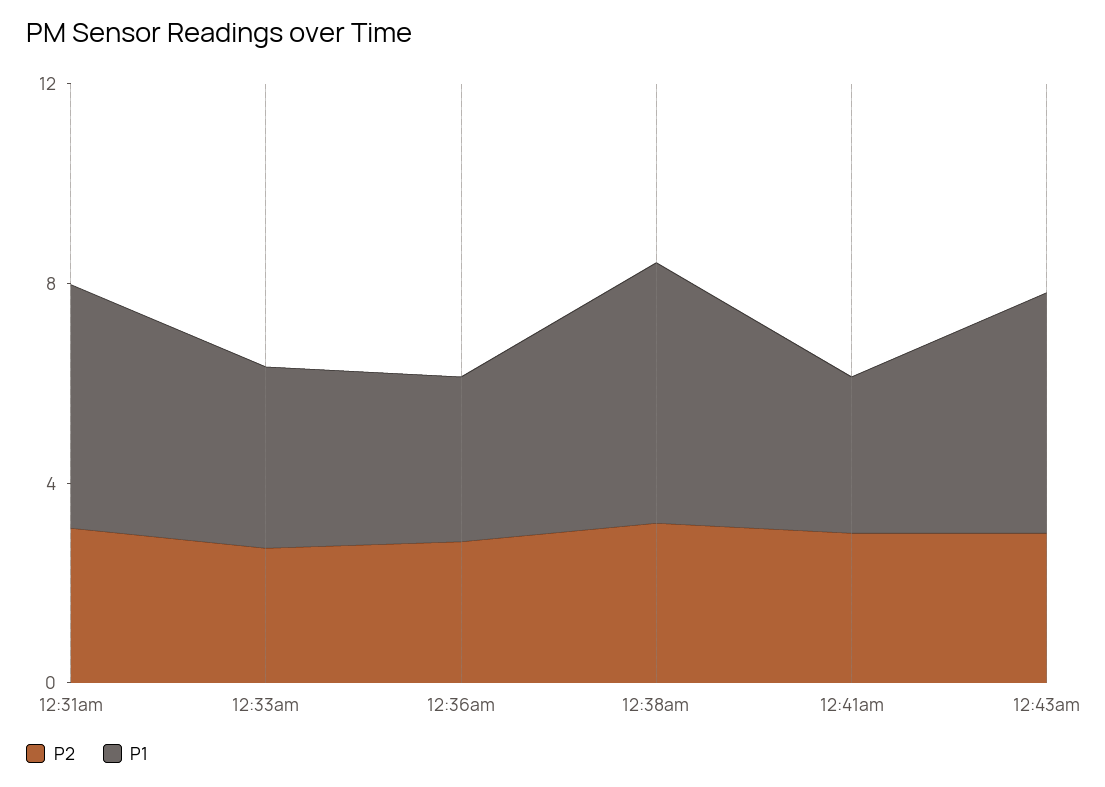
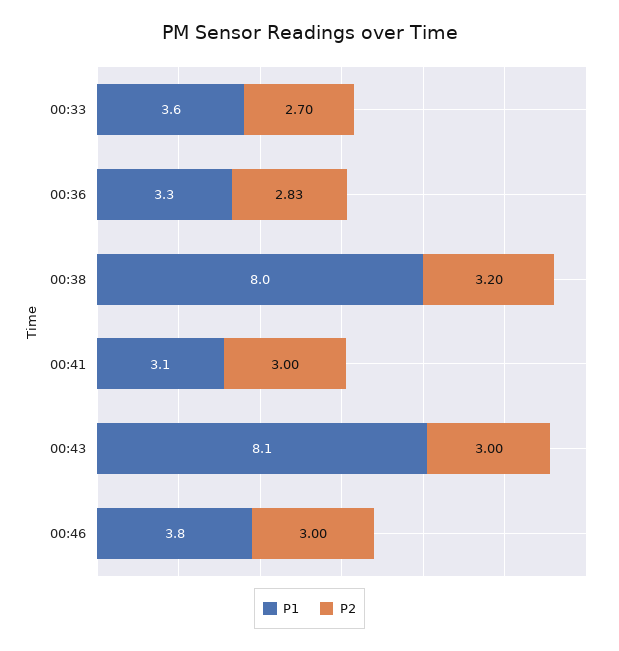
P2, 12:31am: 3 -> none
P1, 12:31am: 5 -> none
P1, 12:38am: 5 -> 8
P1, 12:43am: 5 -> 8.1
P1, 00:46: none -> 3.8
P2, 00:46: none -> 3

